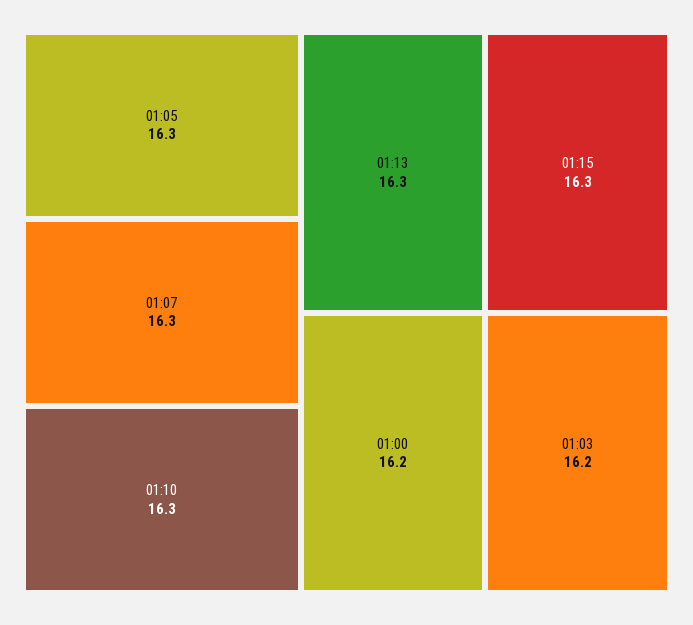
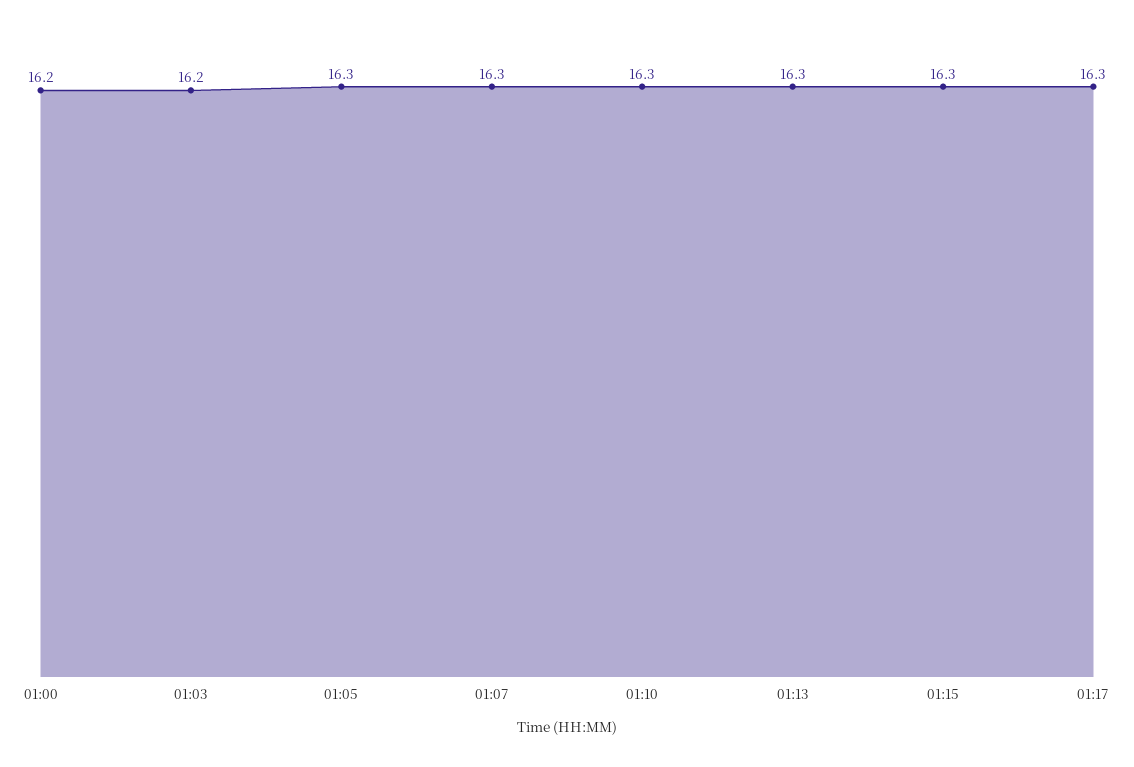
01:17: none -> 16.3

